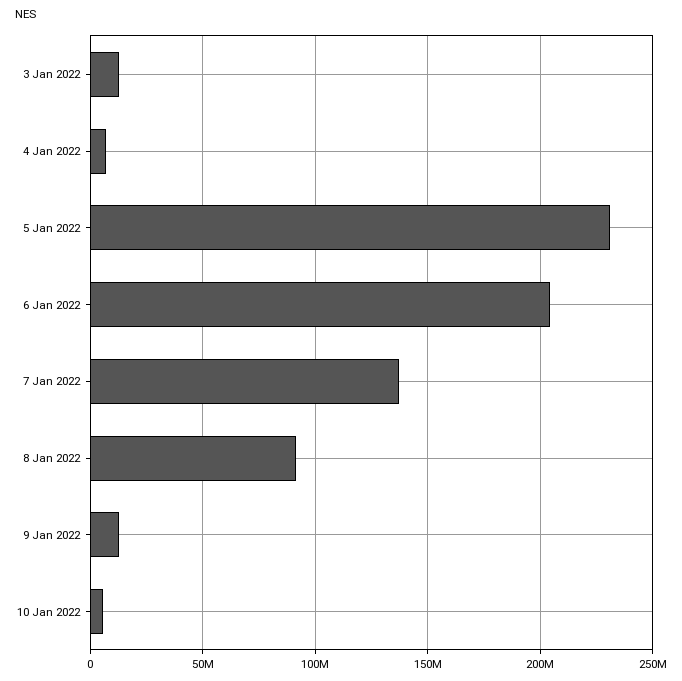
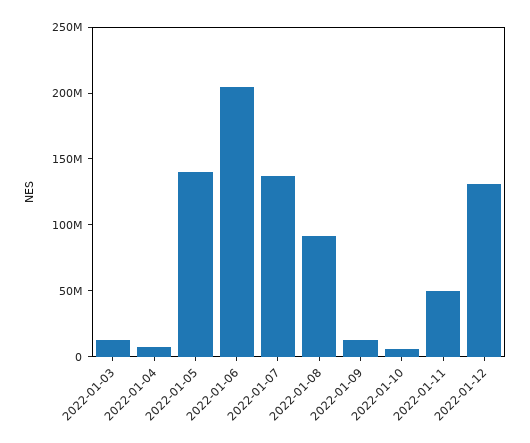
5 Jan 2022: 230000000 -> 140000000
2022-01-11: none -> 50000000
2022-01-12: none -> 130000000

